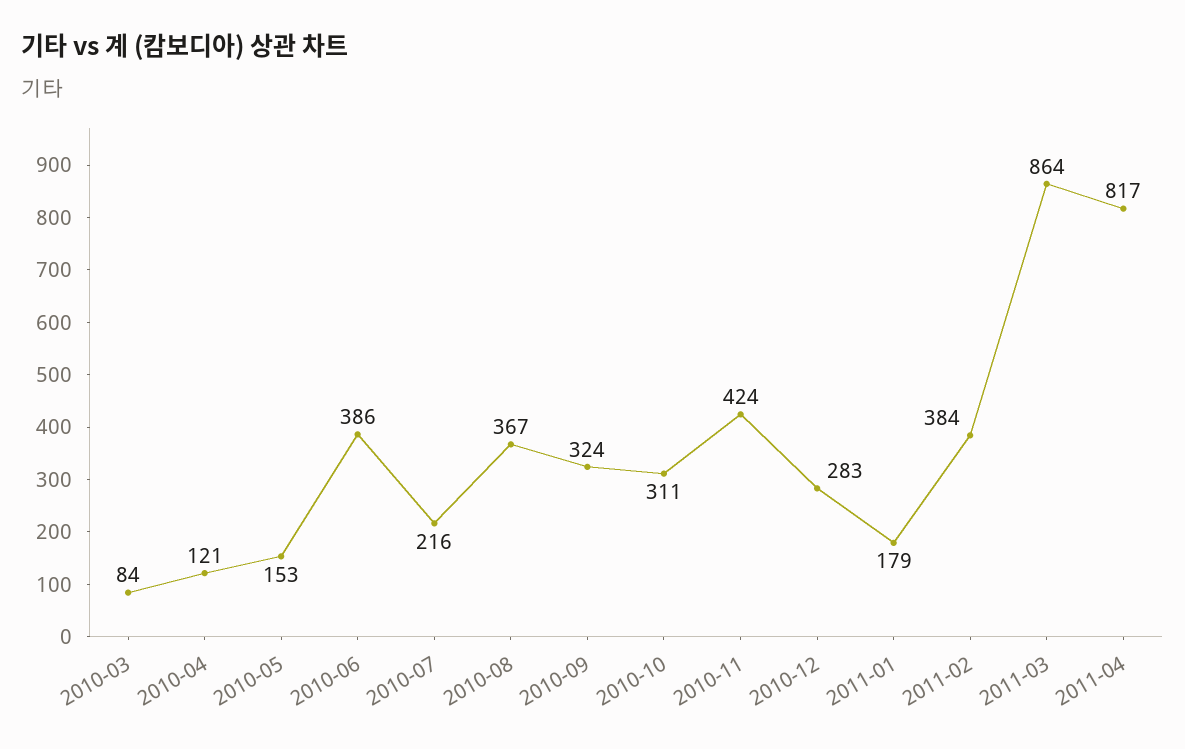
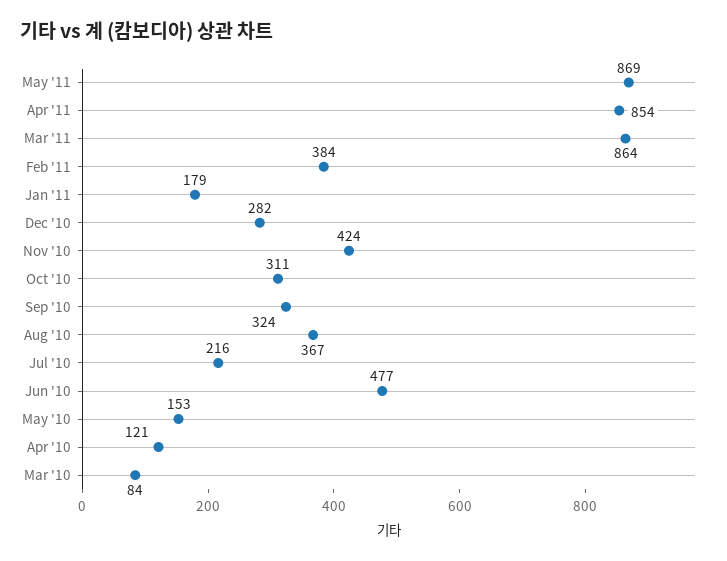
2010-06: 386 -> 477
2010-12: 283 -> 282
2011-04: 817 -> 854
May '11: none -> 869

